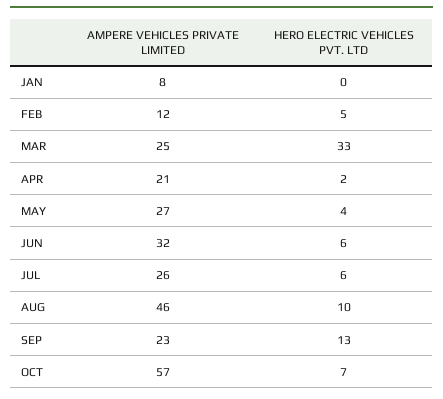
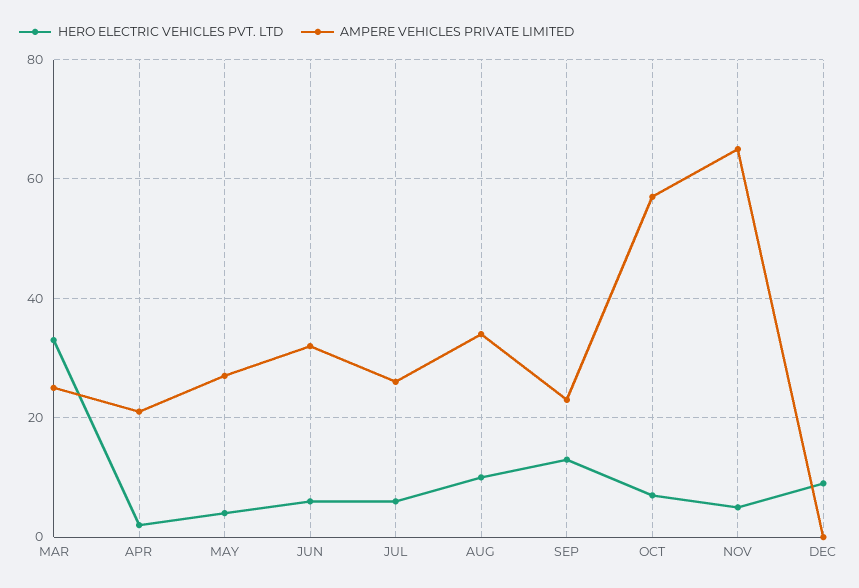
AMPERE VEHICLES PRIVATE LIMITED, JAN: 8 -> none
HERO ELECTRIC VEHICLES PVT. LTD, JAN: 0 -> none
AMPERE VEHICLES PRIVATE LIMITED, FEB: 12 -> none
HERO ELECTRIC VEHICLES PVT. LTD, FEB: 5 -> none
AMPERE VEHICLES PRIVATE LIMITED, AUG: 46 -> 35
HERO ELECTRIC VEHICLES PVT. LTD, NOV: none -> 5
AMPERE VEHICLES PRIVATE LIMITED, NOV: none -> 65
HERO ELECTRIC VEHICLES PVT. LTD, DEC: none -> 10
AMPERE VEHICLES PRIVATE LIMITED, DEC: none -> 0

